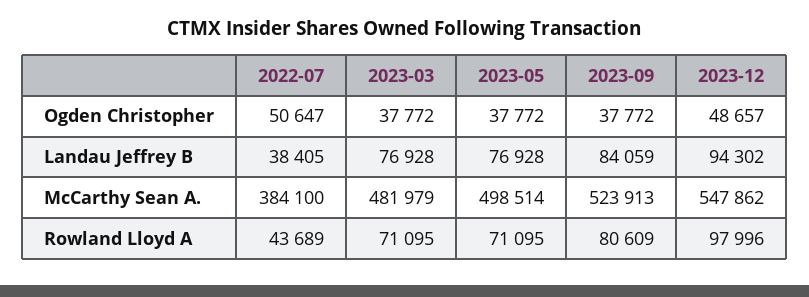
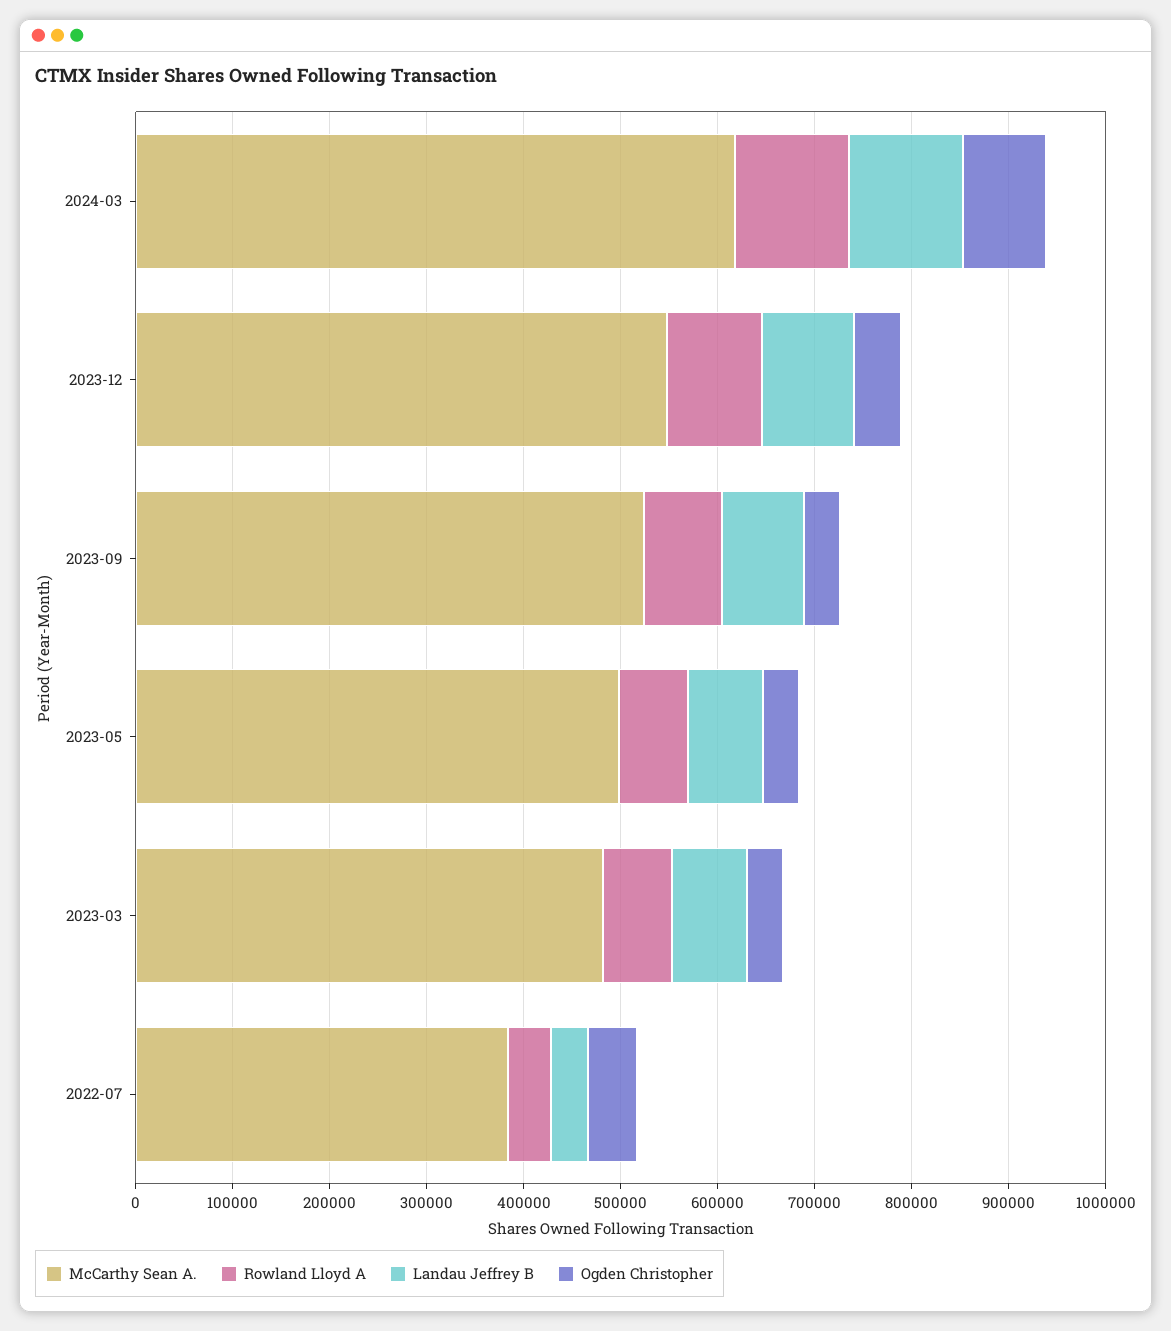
McCarthy Sean A., 2024-03: none -> 620000
Rowland Lloyd A, 2024-03: none -> 120000
Landau Jeffrey B, 2024-03: none -> 120000
Ogden Christopher, 2024-03: none -> 80000

